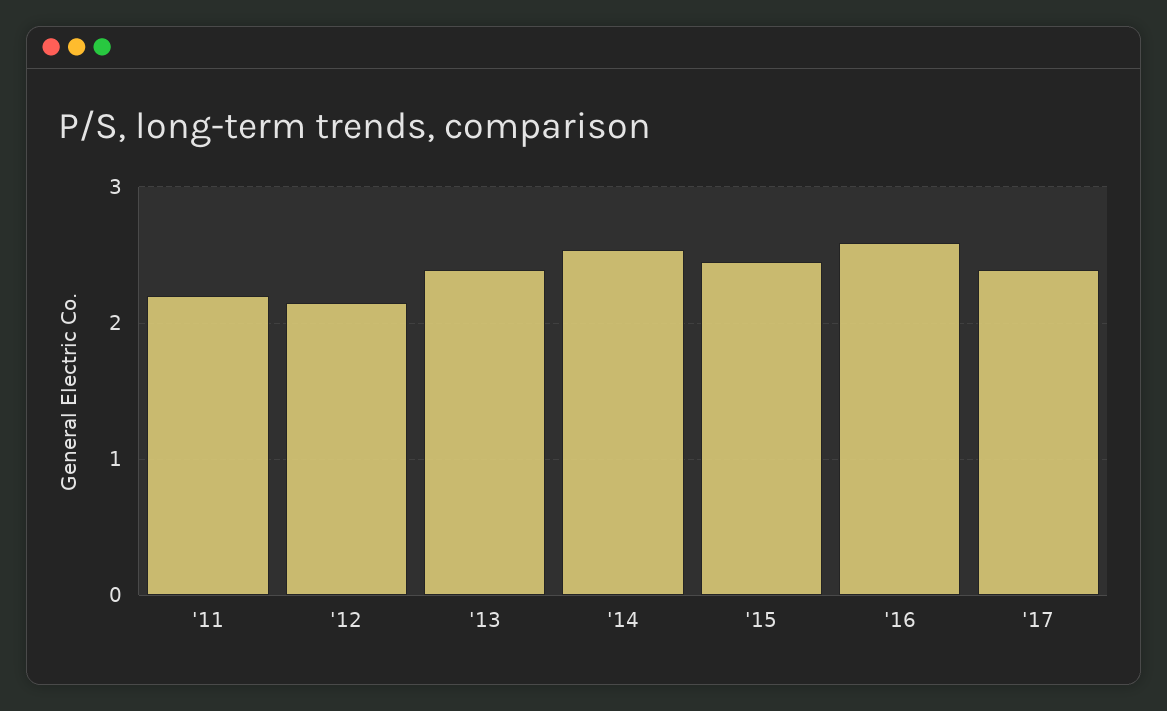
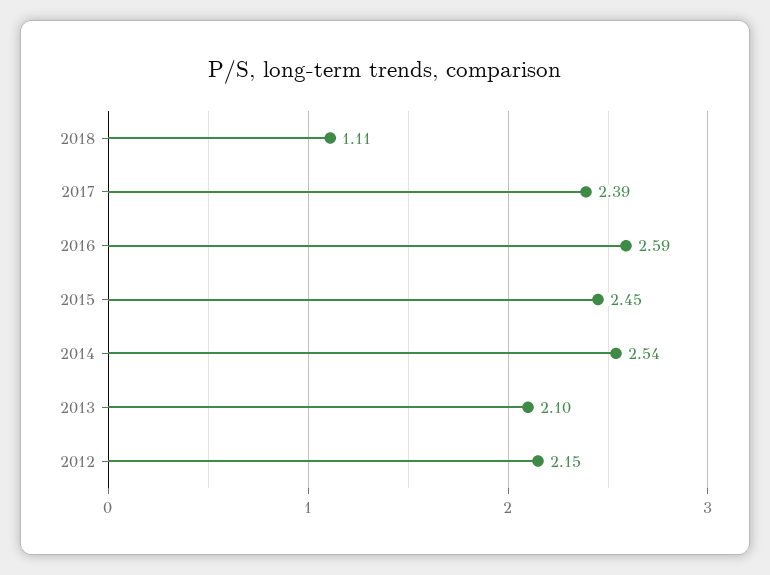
'11: 2.2 -> none
'13: 2.4 -> 2.1
2018: none -> 1.11

